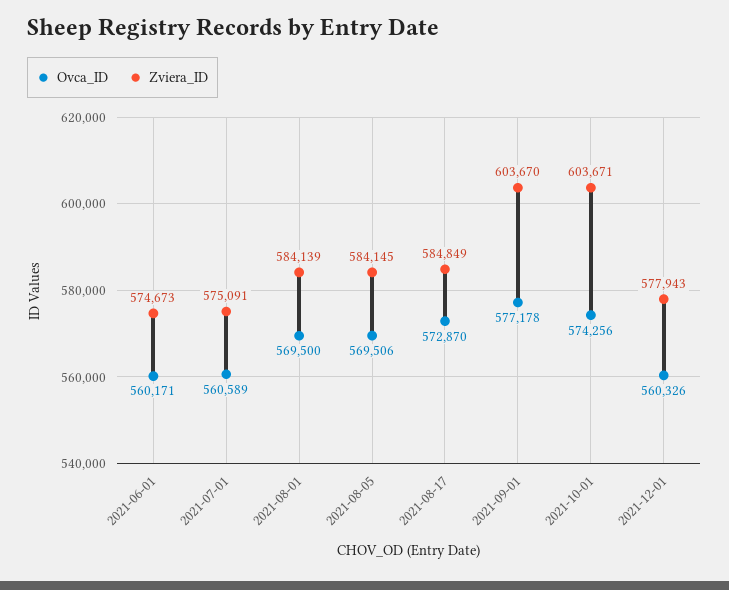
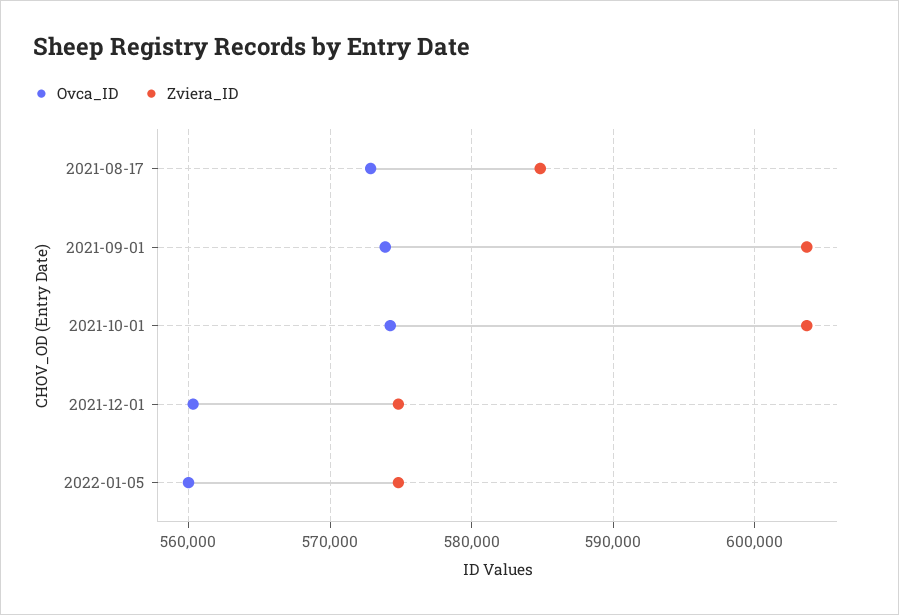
Ovca_ID, 2021-06-01: 560171 -> none
Zviera_ID, 2021-06-01: 574673 -> none
Ovca_ID, 2021-07-01: 560589 -> none
Zviera_ID, 2021-07-01: 575091 -> none
Ovca_ID, 2021-08-01: 569500 -> none
Zviera_ID, 2021-08-01: 584139 -> none
Ovca_ID, 2021-08-05: 569506 -> none
Zviera_ID, 2021-08-05: 584145 -> none
Ovca_ID, 2021-09-01: 577178 -> 574000
Zviera_ID, 2021-12-01: 577943 -> 575000
Ovca_ID, 2022-01-05: none -> 560000
Zviera_ID, 2022-01-05: none -> 575000

